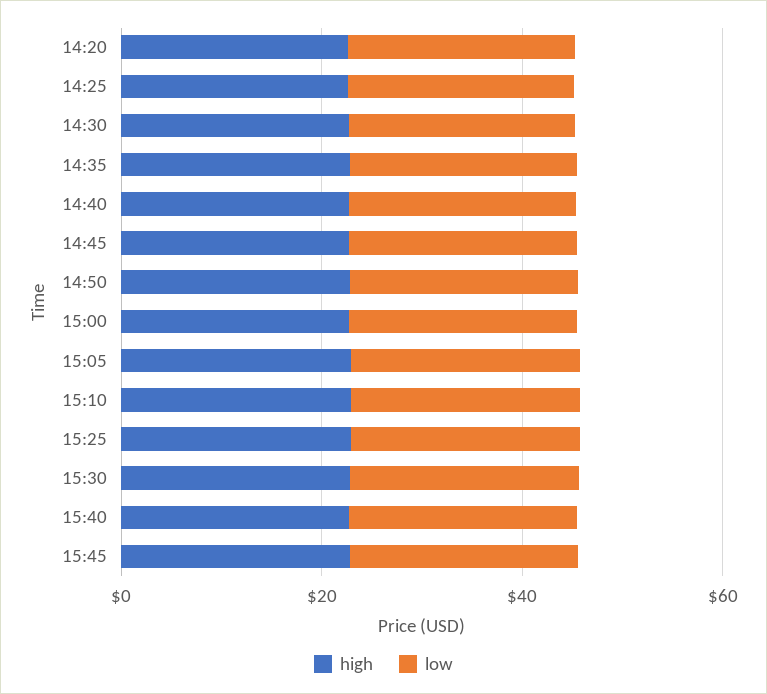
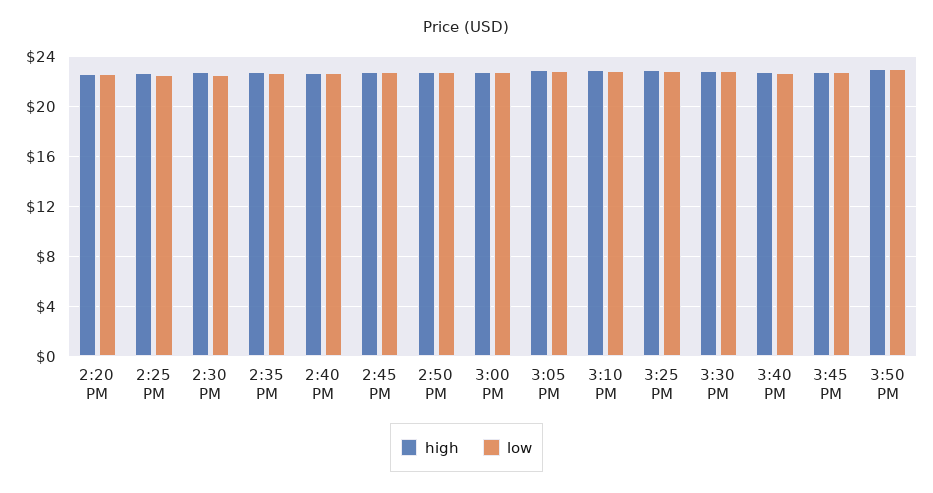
high, 3:50 PM: none -> 23
low, 3:50 PM: none -> 23

